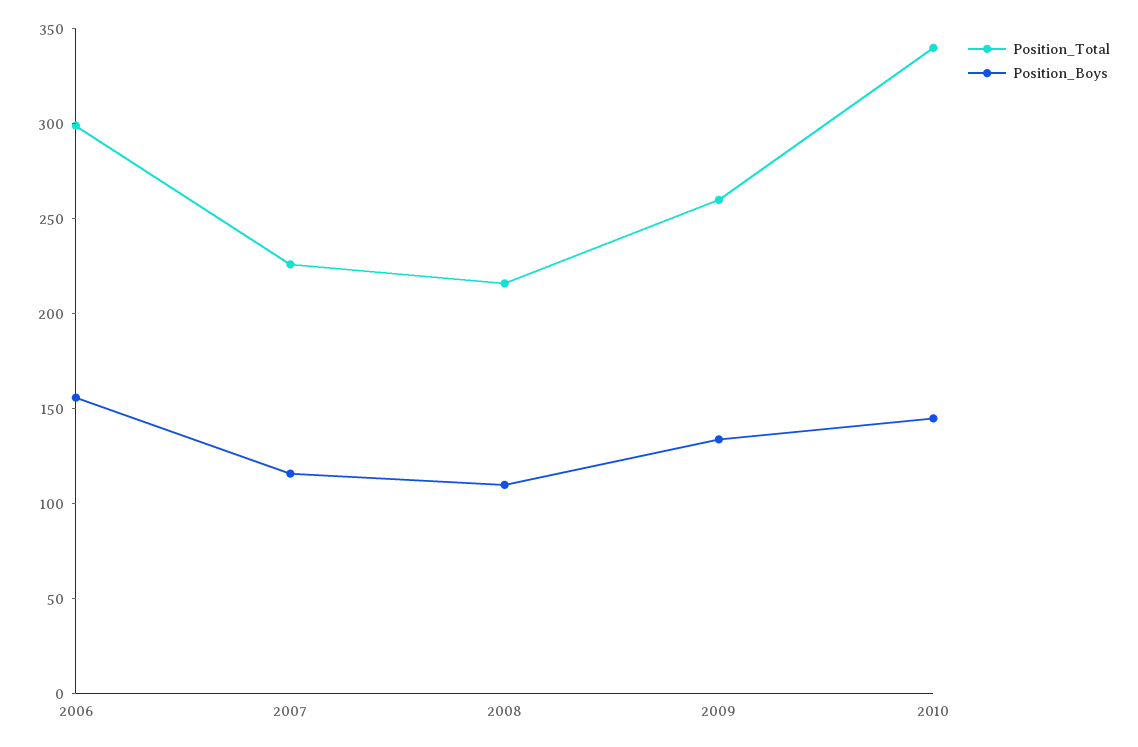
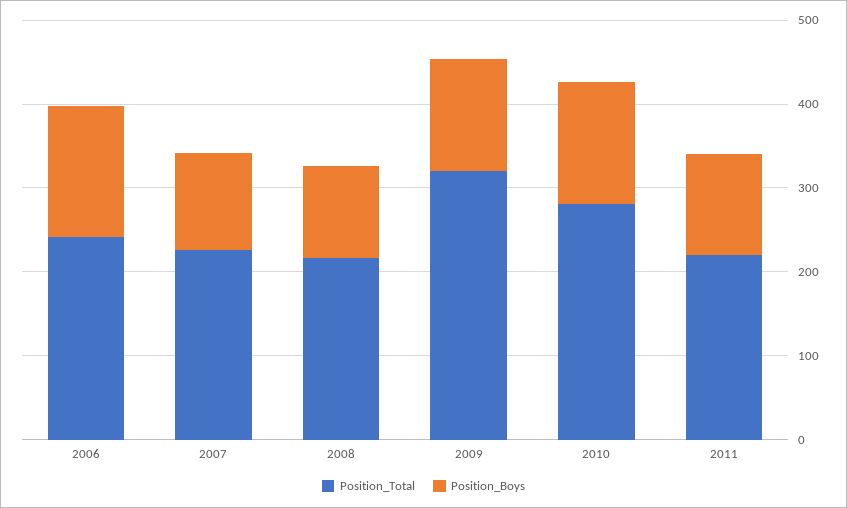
Position_Total, 2006: 300 -> 240
Position_Total, 2009: 260 -> 320
Position_Total, 2010: 340 -> 280
Position_Total, 2011: none -> 220
Position_Boys, 2011: none -> 120

